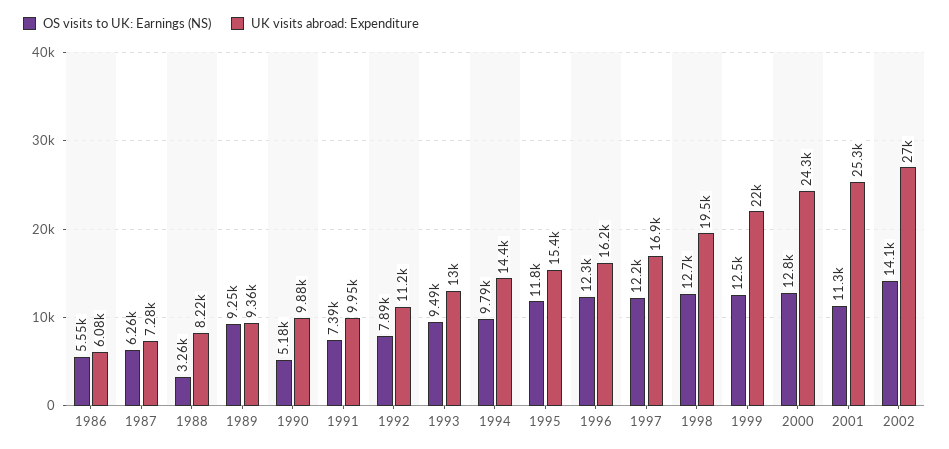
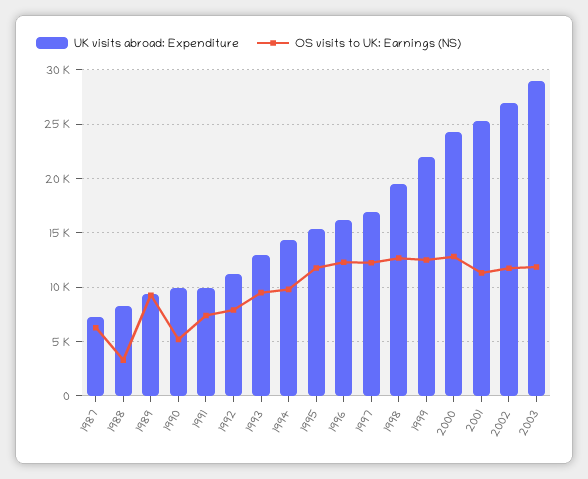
OS visits to UK: Earnings (NS), 1986: 5550 -> none
UK visits abroad: Expenditure, 1986: 6080 -> none
OS visits to UK: Earnings (NS), 2002: 14100 -> 12000
UK visits abroad: Expenditure, 2003: none -> 29000
OS visits to UK: Earnings (NS), 2003: none -> 12000

